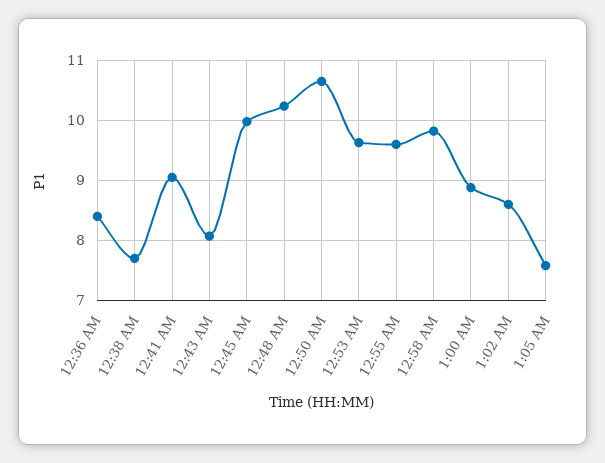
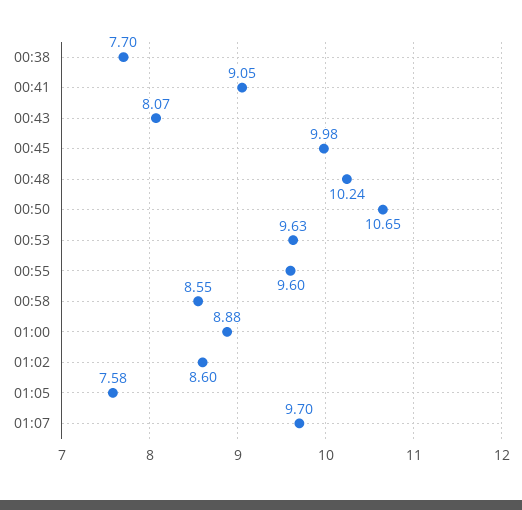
12:36 AM: 8.4 -> none
12:58 AM: 9.8 -> 8.55
01:07: none -> 9.7

